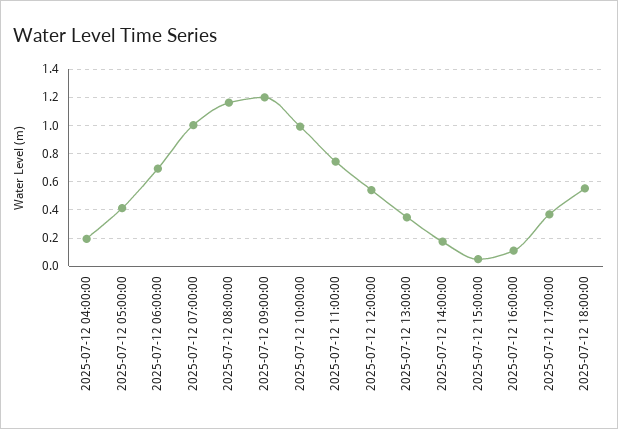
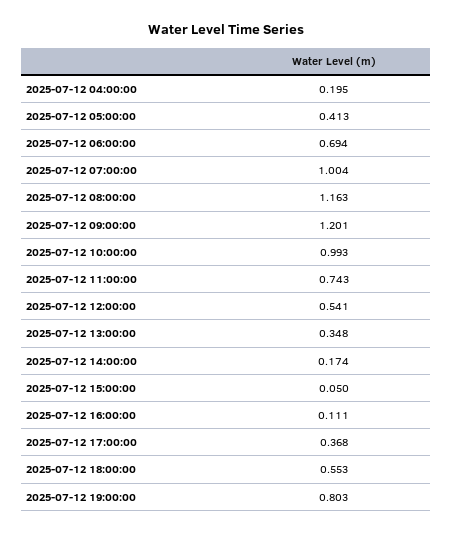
2025-07-12 19:00:00: none -> 0.803

